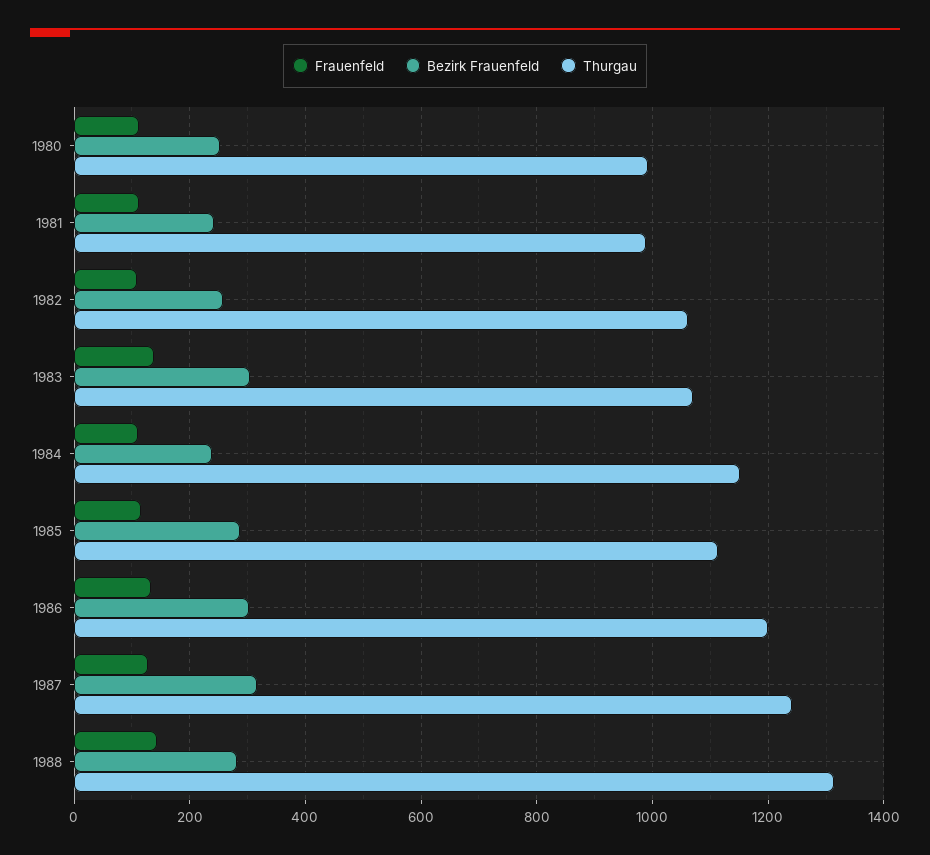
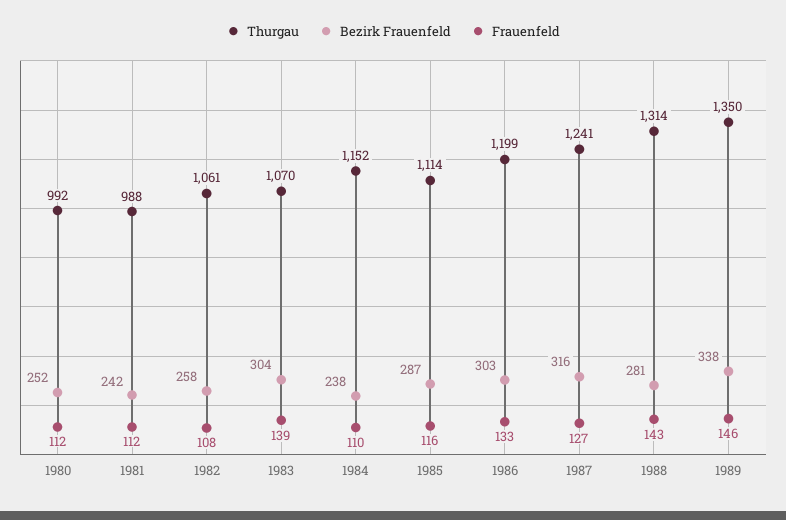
Thurgau, 1989: none -> 1350
Bezirk Frauenfeld, 1989: none -> 338
Frauenfeld, 1989: none -> 146

